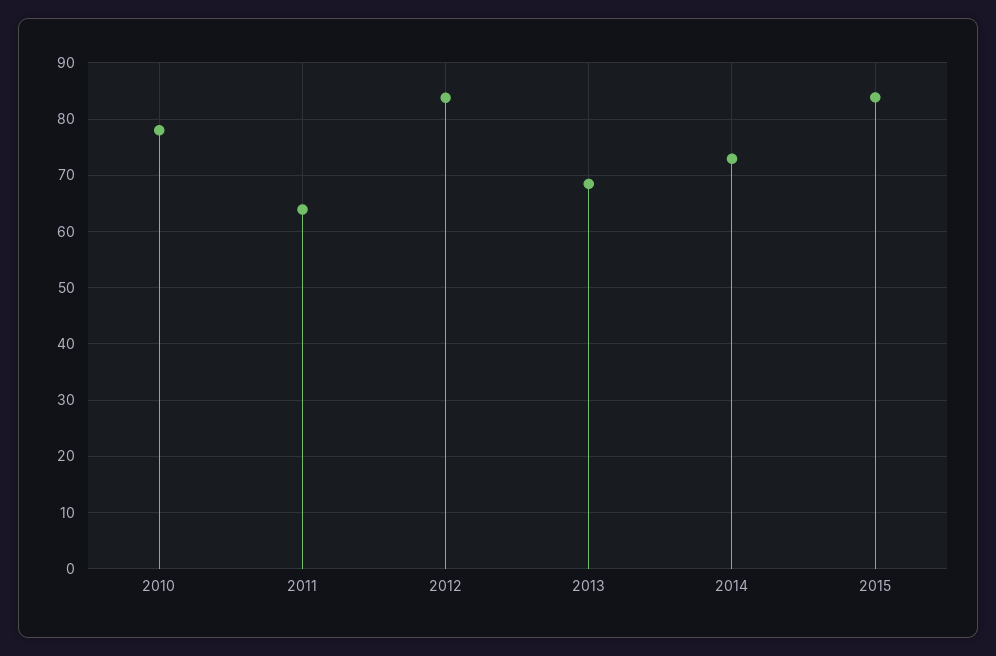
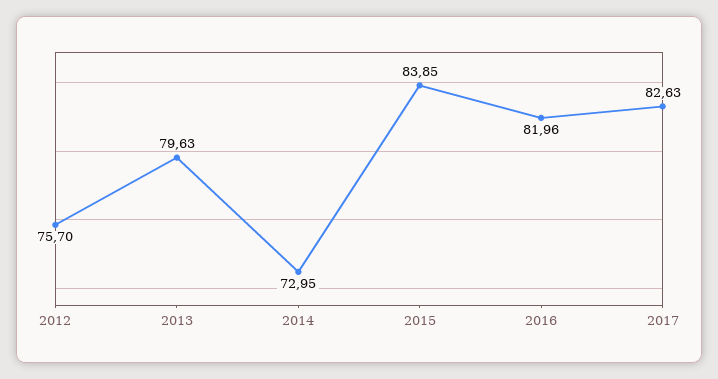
2010: 78 -> none
2011: 64 -> none
2012: 84 -> 75.7
2013: 68 -> 79.63
2016: none -> 81.96
2017: none -> 82.63

